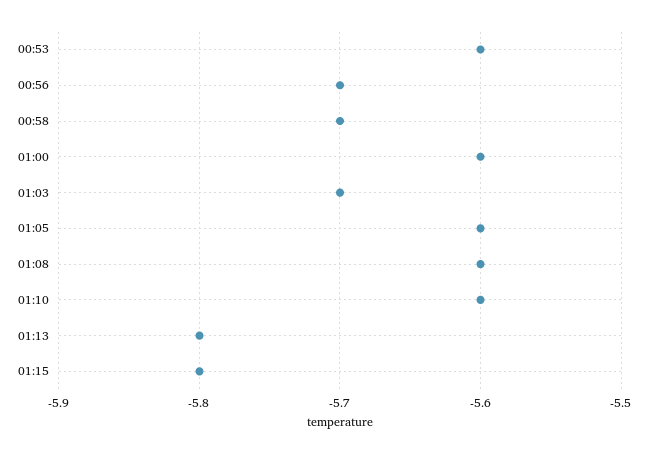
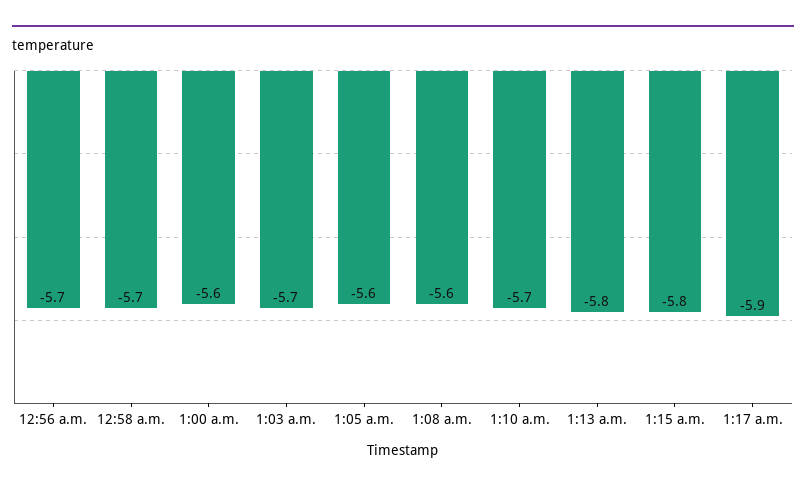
00:53: -5.6 -> none
01:10: -5.6 -> -5.7
1:17 a.m.: none -> -5.9

